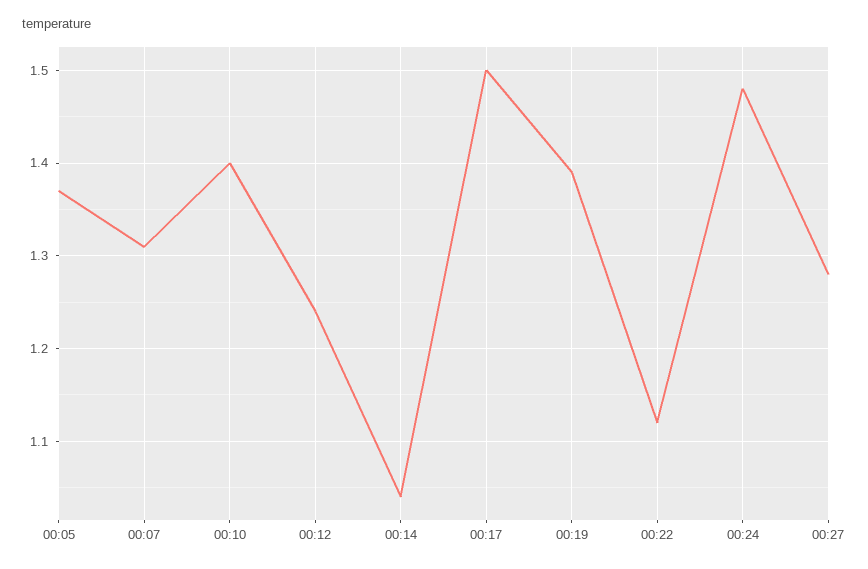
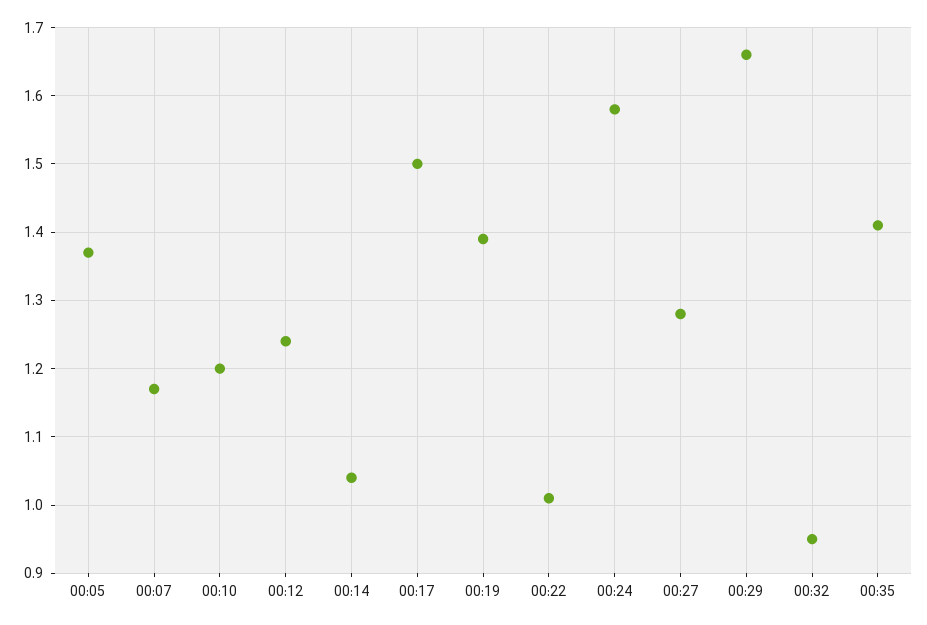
00:07: 1.31 -> 1.17
00:10: 1.4 -> 1.2
00:22: 1.12 -> 1.01
00:24: 1.48 -> 1.58
00:29: none -> 1.66
00:32: none -> 0.95
00:35: none -> 1.41

